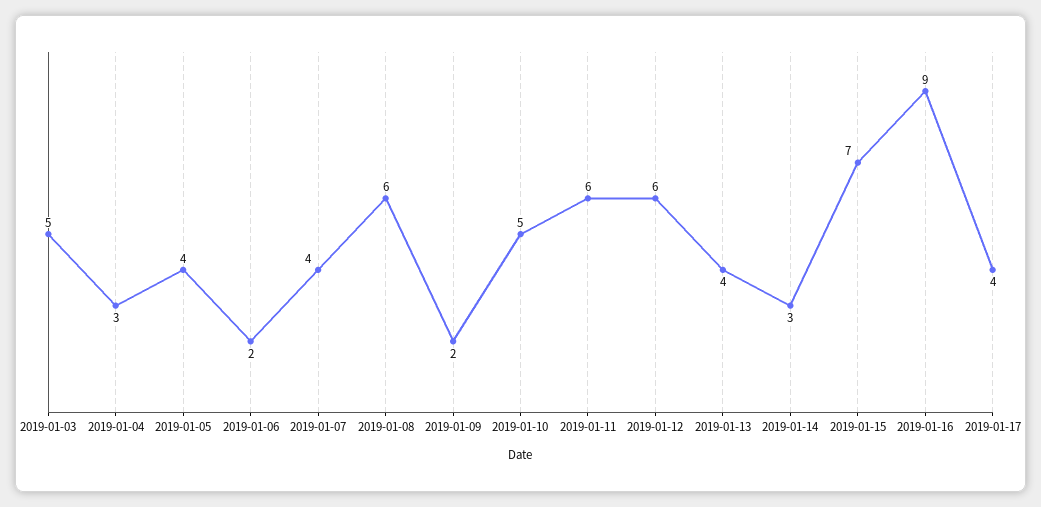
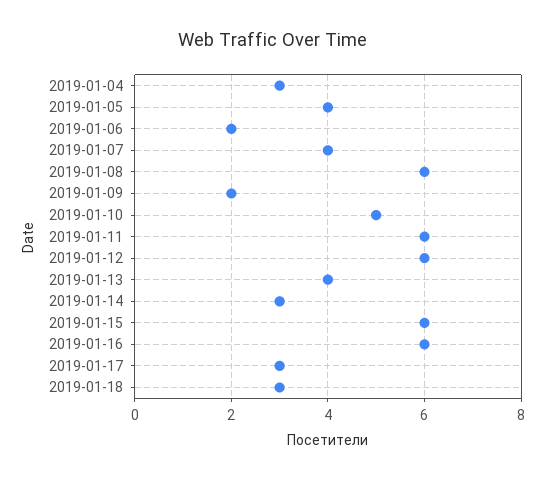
2019-01-03: 5 -> none
2019-01-15: 7 -> 6
2019-01-16: 9 -> 6
2019-01-17: 4 -> 3
2019-01-18: none -> 3

